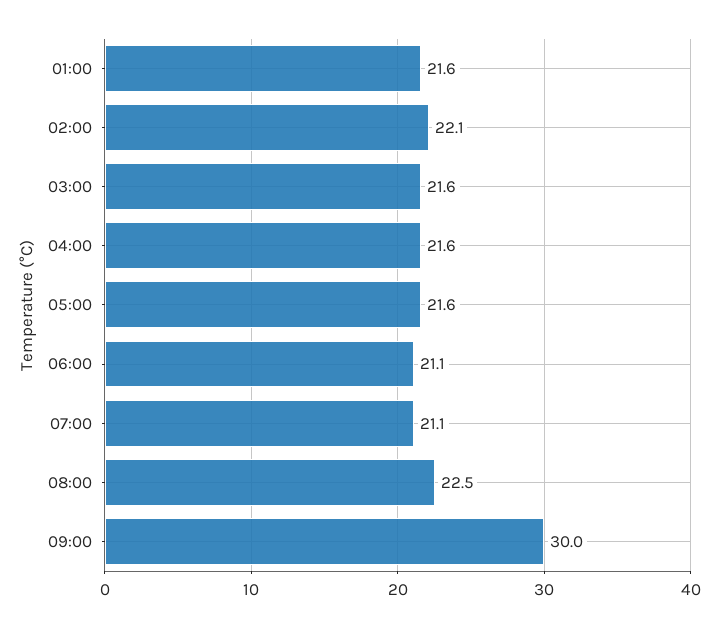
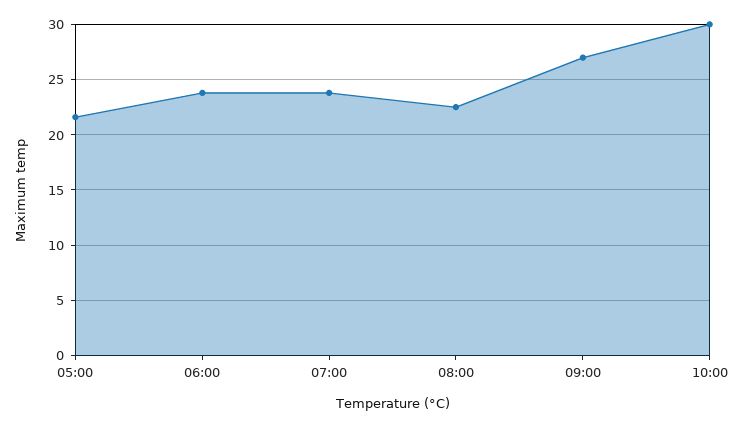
01:00: 21.6 -> none
02:00: 22.1 -> none
03:00: 21.6 -> none
04:00: 21.6 -> none
06:00: 21.1 -> 24
07:00: 21.1 -> 24
09:00: 30 -> 27
10:00: none -> 30

